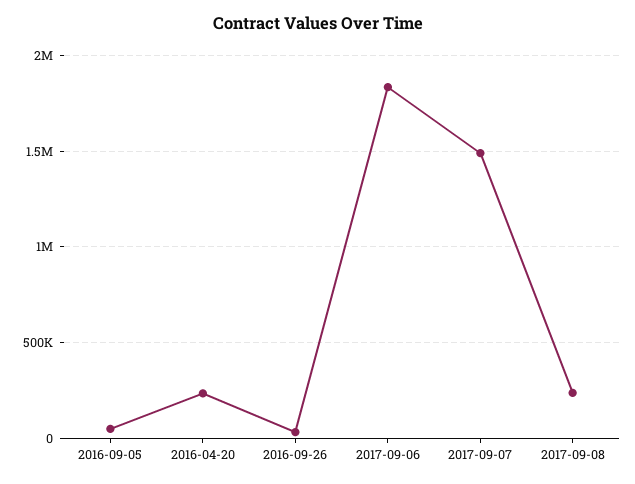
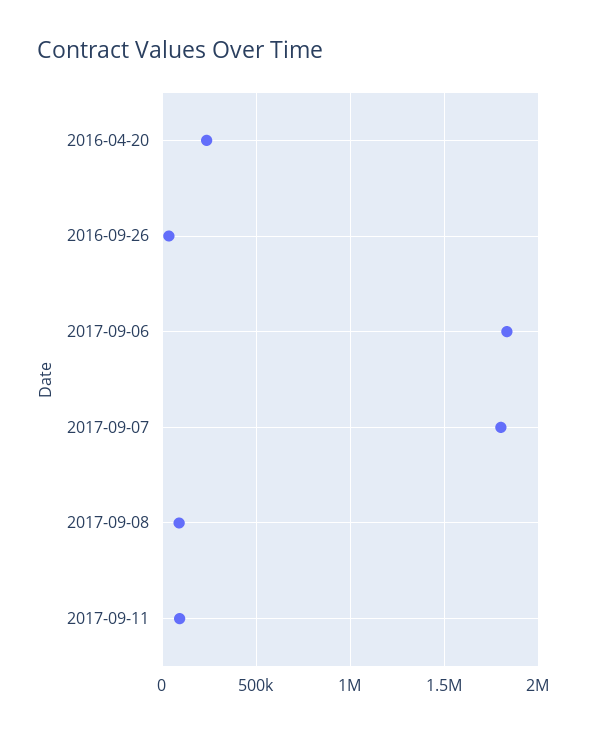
2016-09-05: 50000 -> none
2017-09-07: 1500000 -> 1800000
2017-09-08: 250000 -> 100000
2017-09-11: none -> 100000

